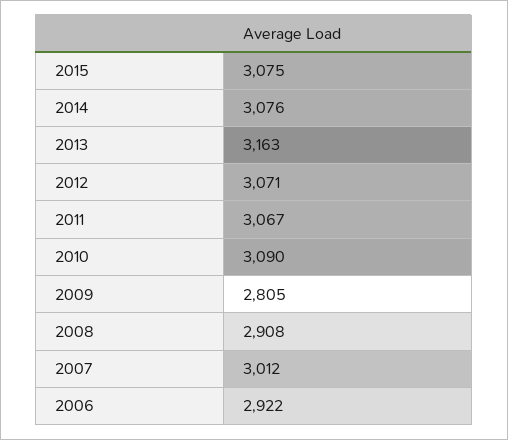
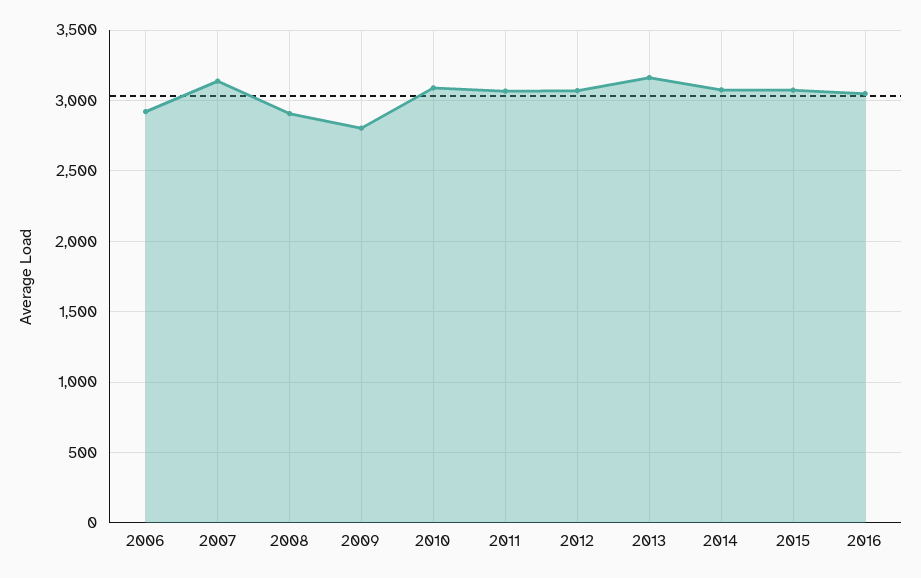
2007: 3012 -> 3150
2016: none -> 3050

